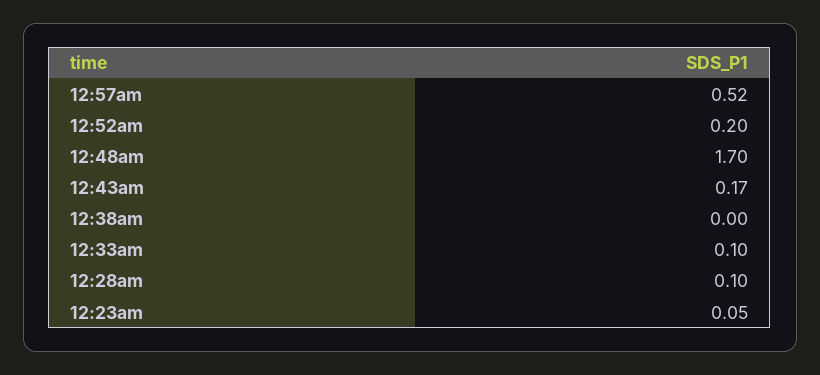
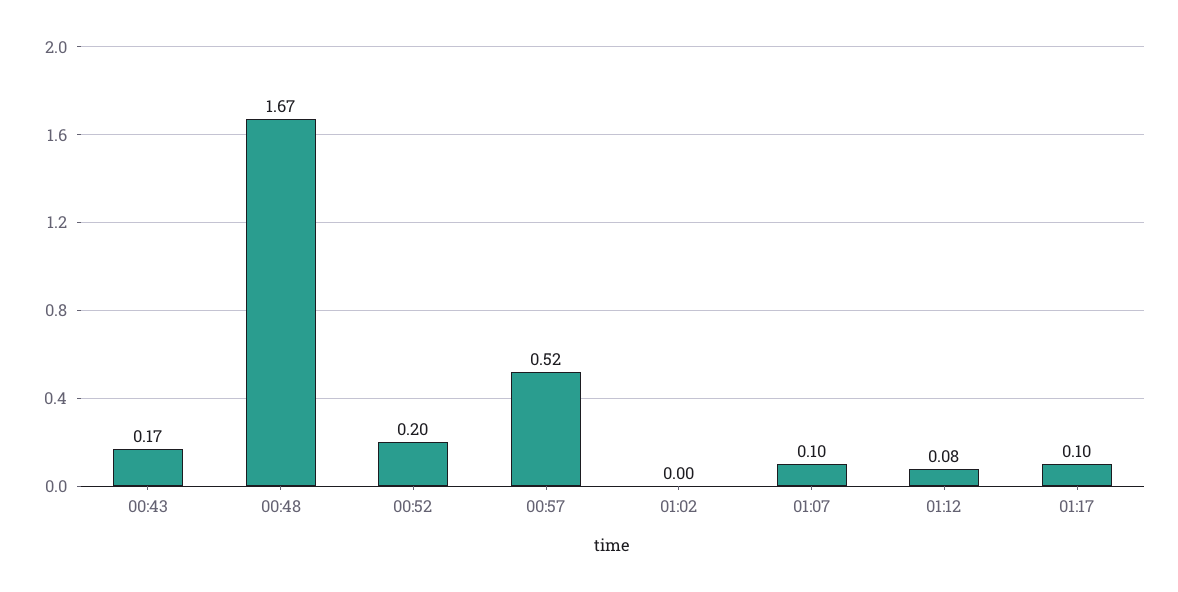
12:48am: 1.7 -> 1.67
12:38am: 0 -> none
12:33am: 0.1 -> none
12:28am: 0.1 -> none
12:23am: 0.05 -> none
01:02: none -> 0
01:07: none -> 0.1
01:12: none -> 0.08
01:17: none -> 0.1

